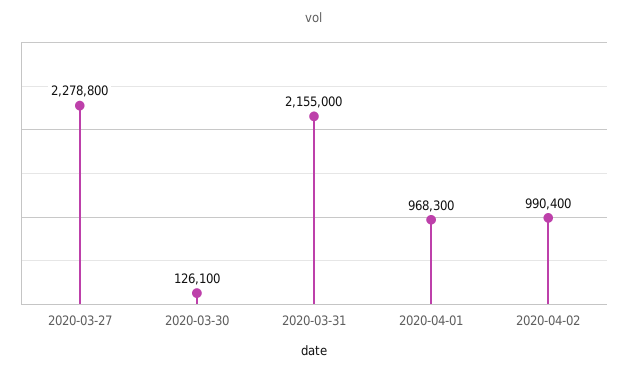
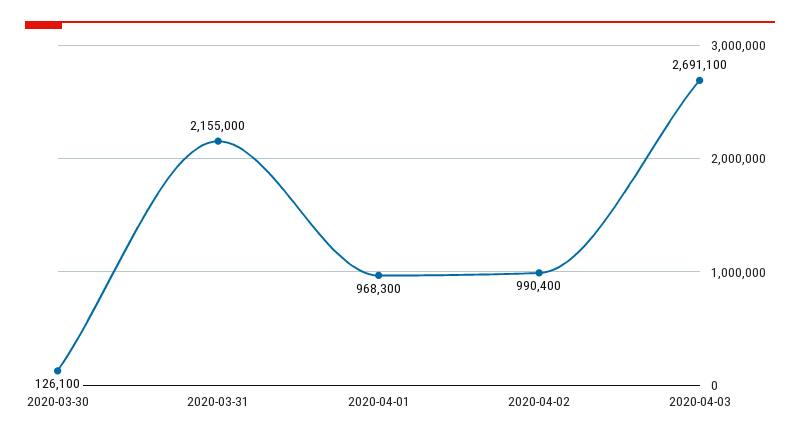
2020-03-27: 2278800 -> none
2020-04-03: none -> 2691100

